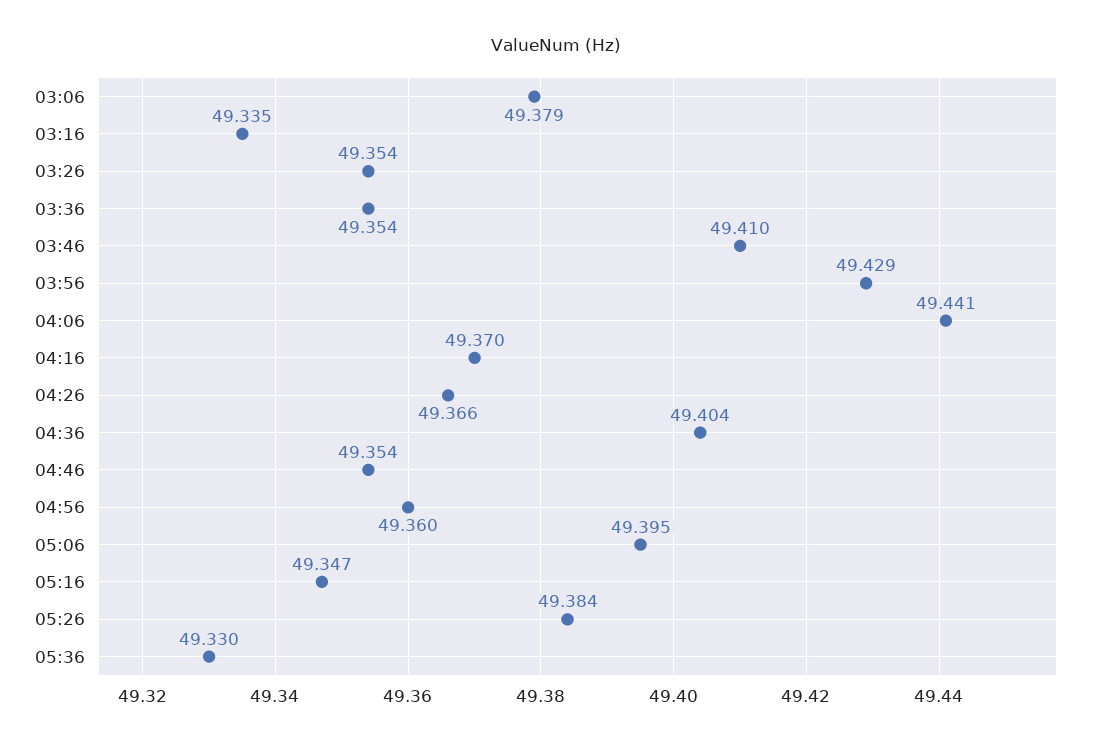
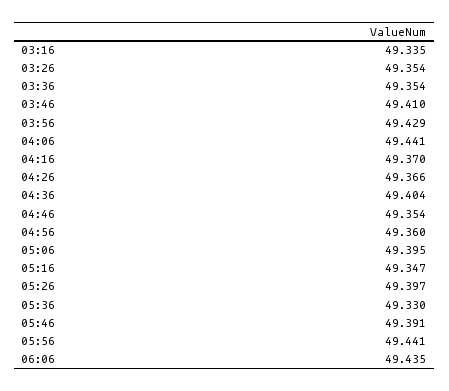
03:06: 49.379 -> none
05:26: 49.384 -> 49.397
05:46: none -> 49.391
05:56: none -> 49.441
06:06: none -> 49.435

